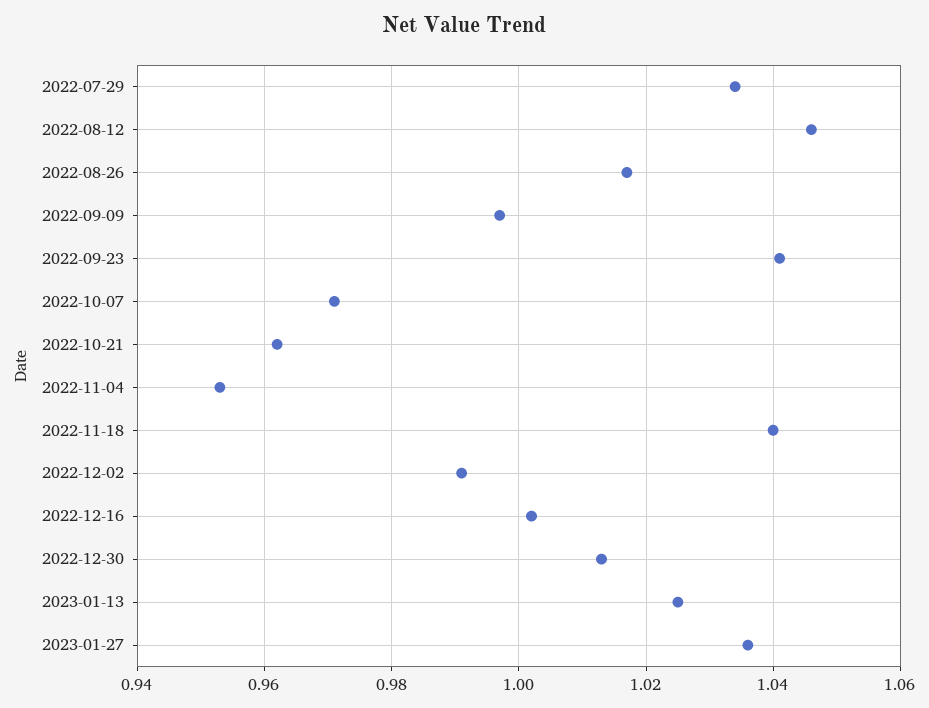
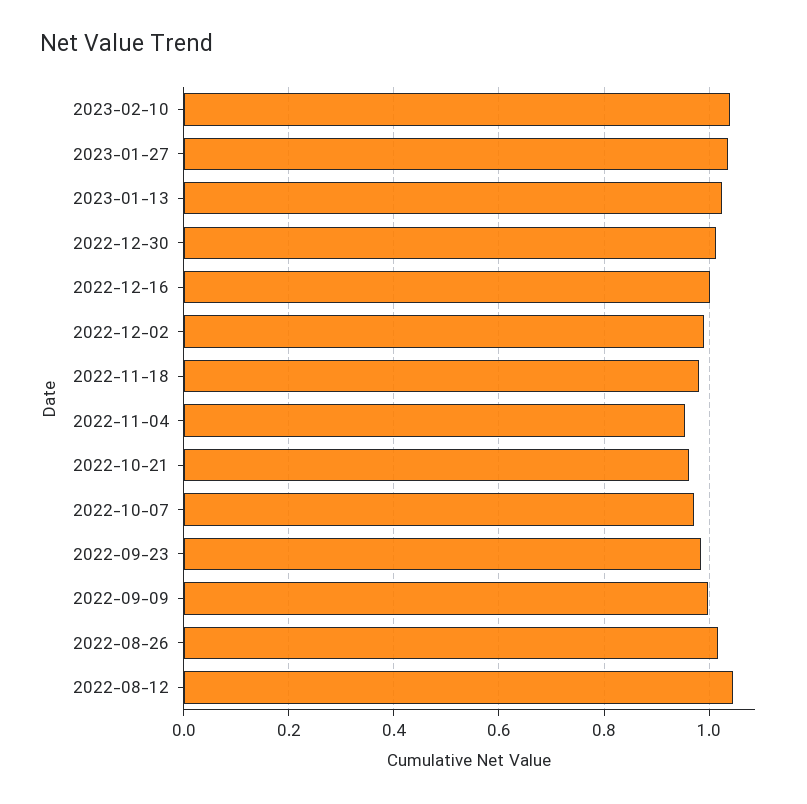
2022-07-29: 1.035 -> none
2022-09-23: 1.04 -> 0.98
2022-11-18: 1.04 -> 0.98
2023-02-10: none -> 1.04

